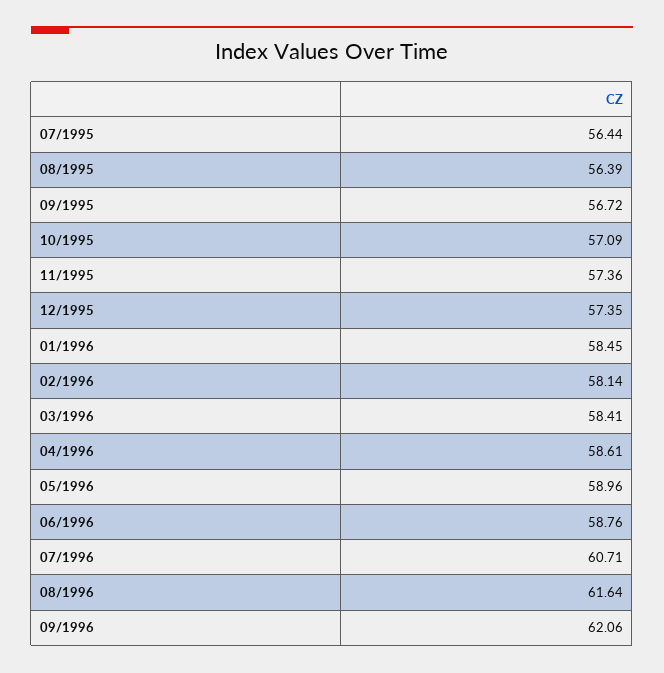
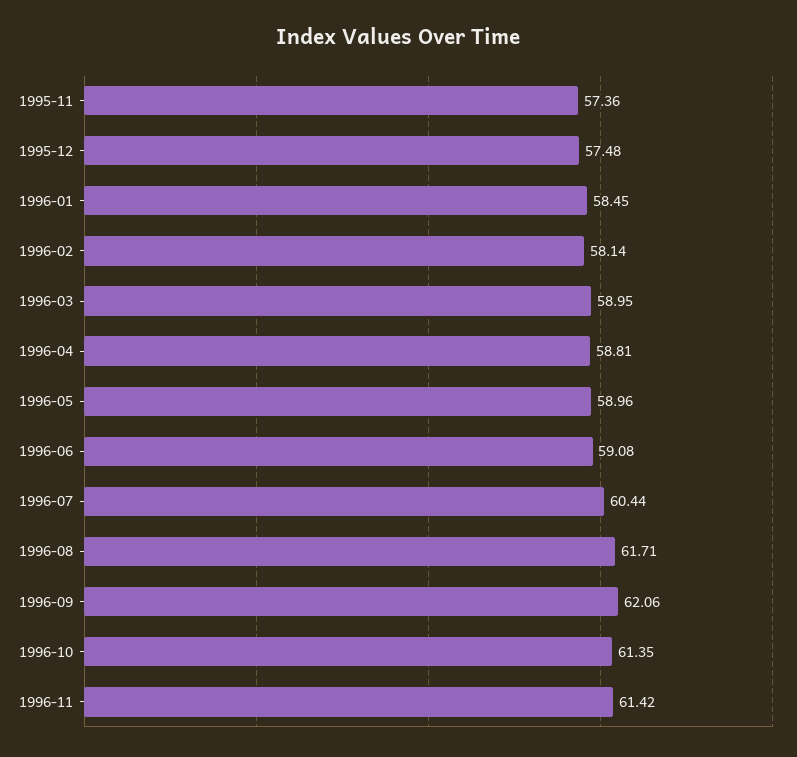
07/1995: 56.44 -> none
08/1995: 56.39 -> none
09/1995: 56.72 -> none
10/1995: 57.09 -> none
12/1995: 57.35 -> 57.48
03/1996: 58.41 -> 58.95
04/1996: 58.61 -> 58.81
06/1996: 58.76 -> 59.08
07/1996: 60.71 -> 60.44
08/1996: 61.64 -> 61.71
1996-10: none -> 61.35
1996-11: none -> 61.42

